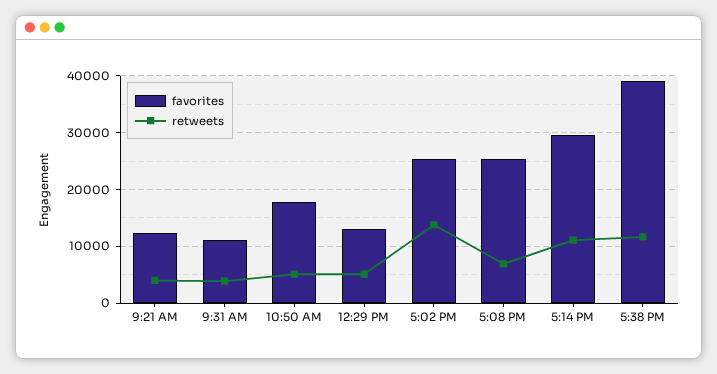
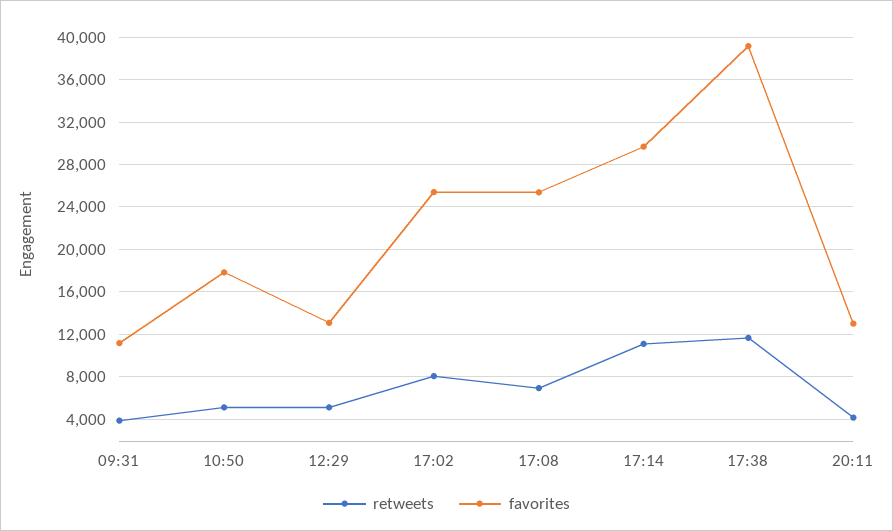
favorites, 9:21 AM: 12000 -> none
retweets, 9:21 AM: 4000 -> none
retweets, 5:02 PM: 14000 -> 8000
retweets, 20:11: none -> 4000
favorites, 20:11: none -> 13000

